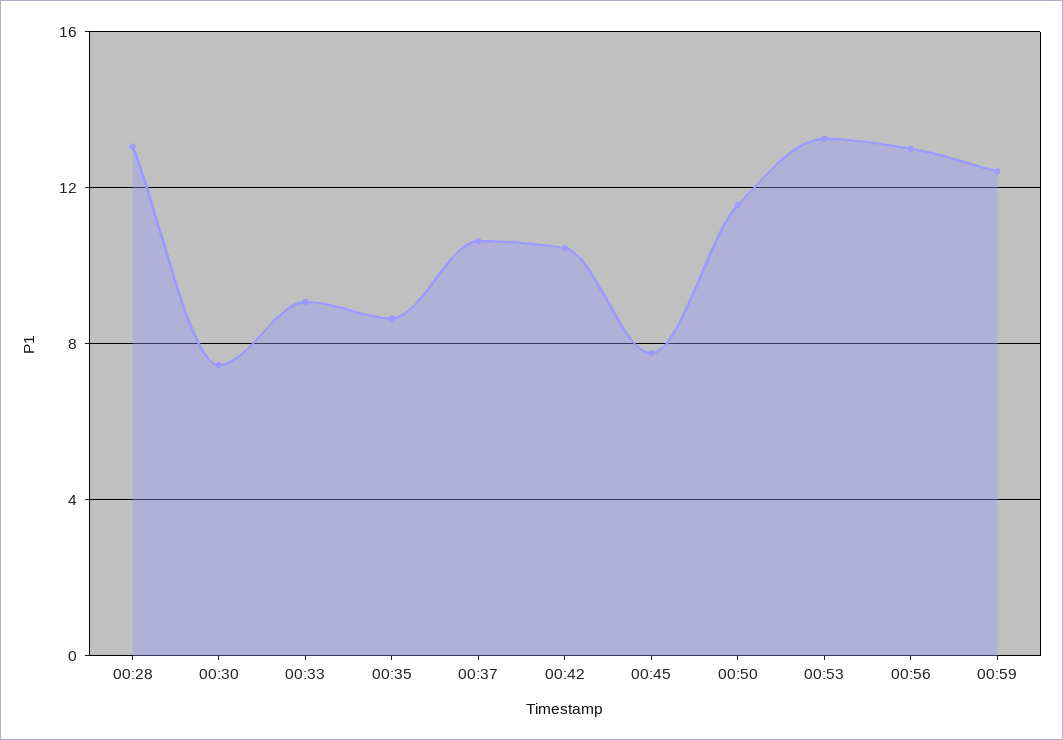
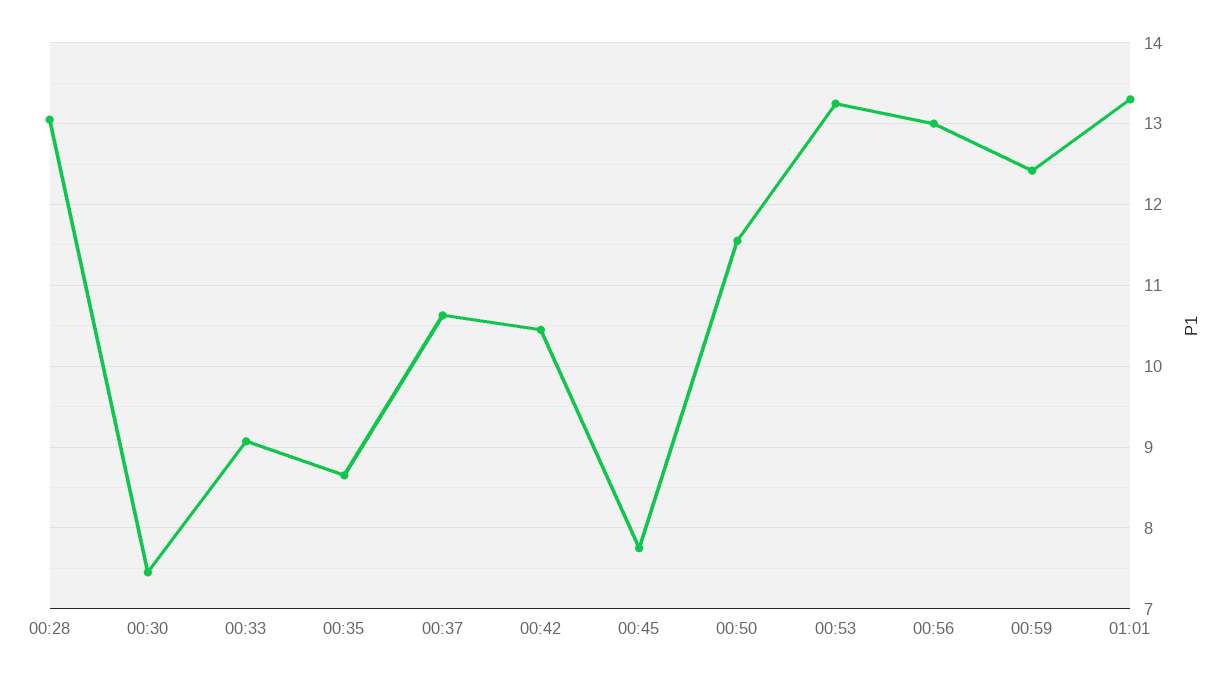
01:01: none -> 13.3

